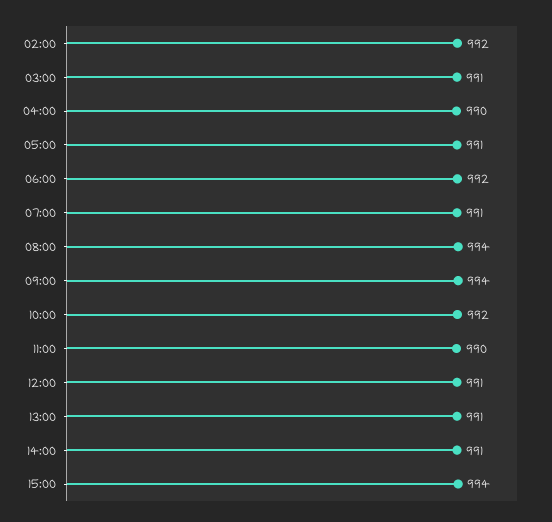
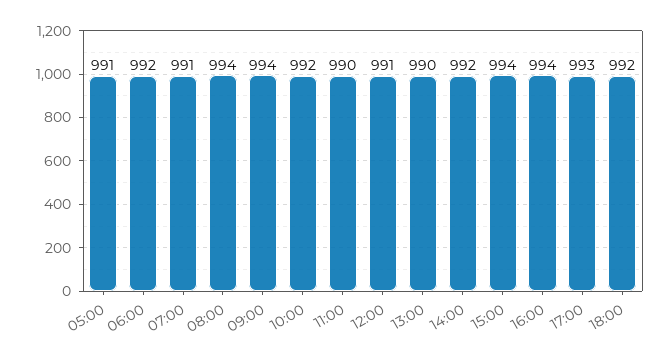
02:00: 992 -> none
03:00: 991 -> none
04:00: 990 -> none
13:00: 991 -> 990
14:00: 991 -> 992
16:00: none -> 994
17:00: none -> 993
18:00: none -> 992

